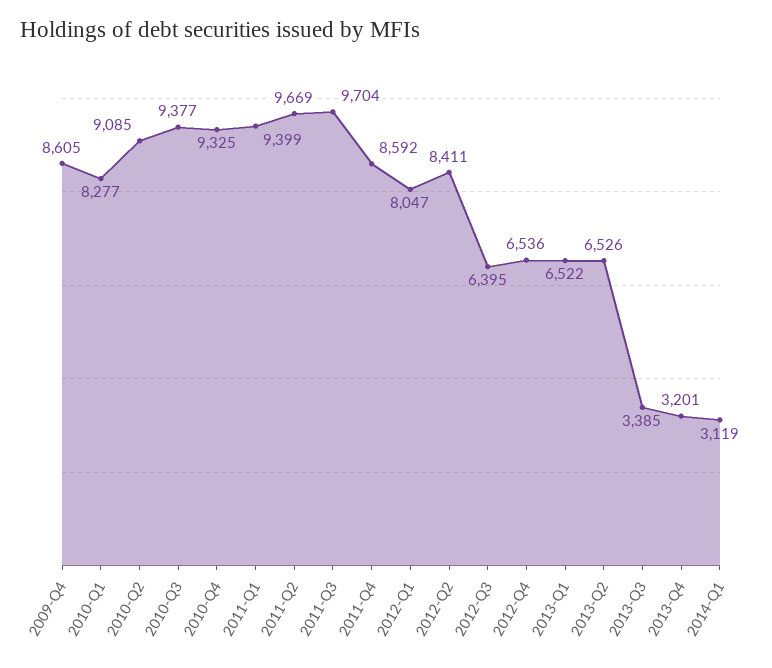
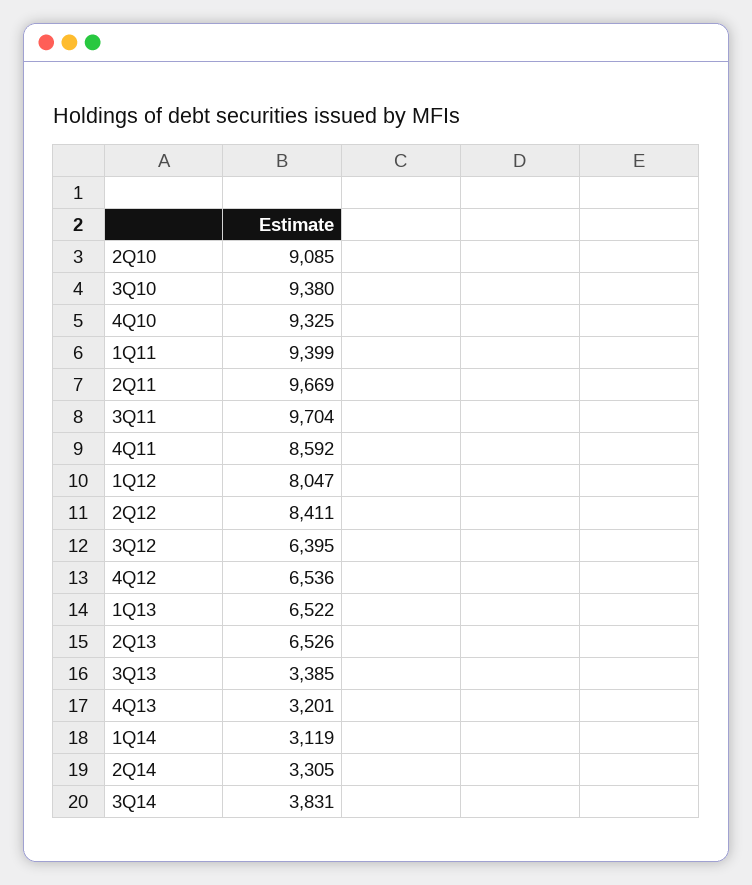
2009-Q4: 8605 -> none
2010-Q1: 8277 -> none
2010-Q3: 9377 -> 9380
2Q14: none -> 3305
3Q14: none -> 3831

